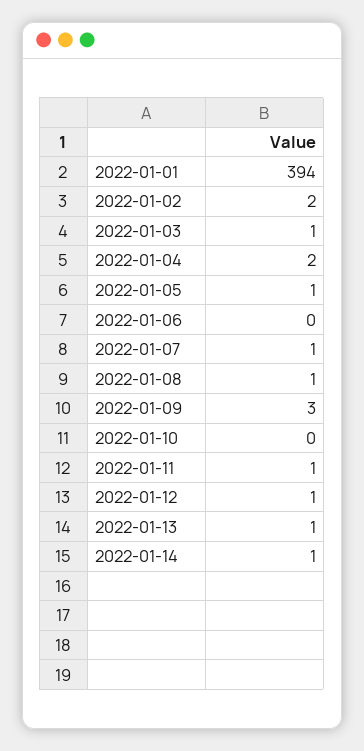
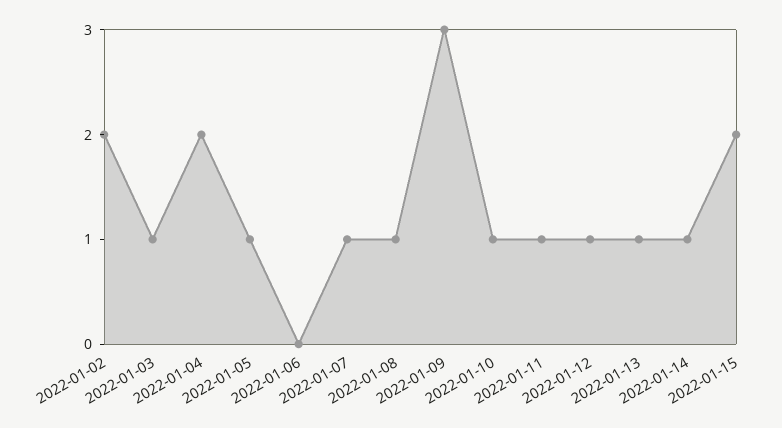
2022-01-01: 394 -> none
2022-01-10: 0 -> 1
2022-01-15: none -> 2

